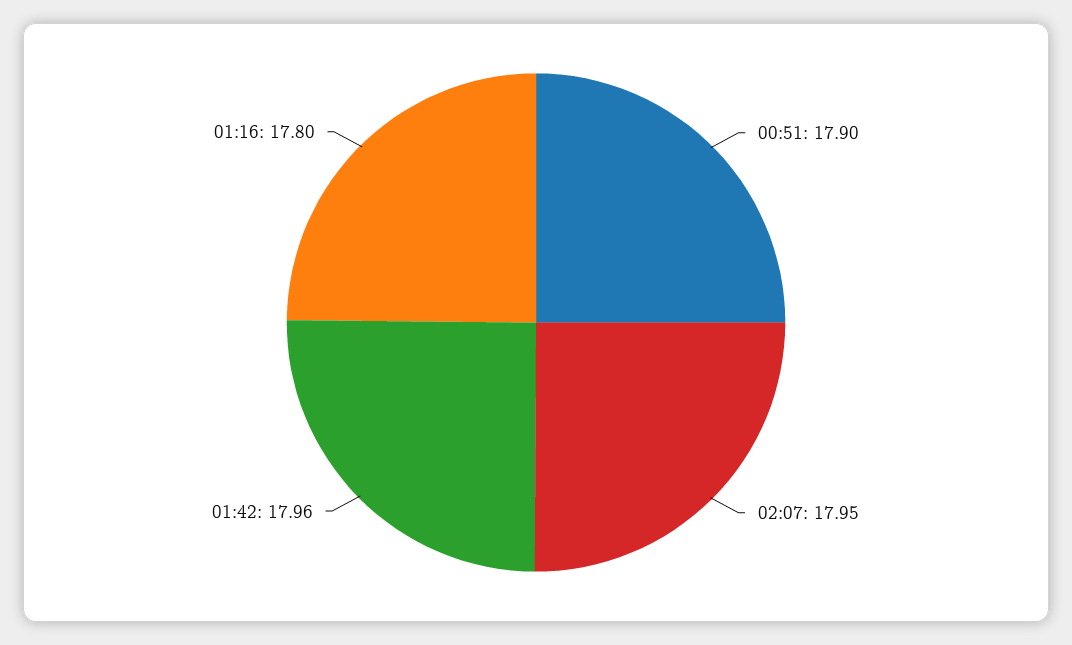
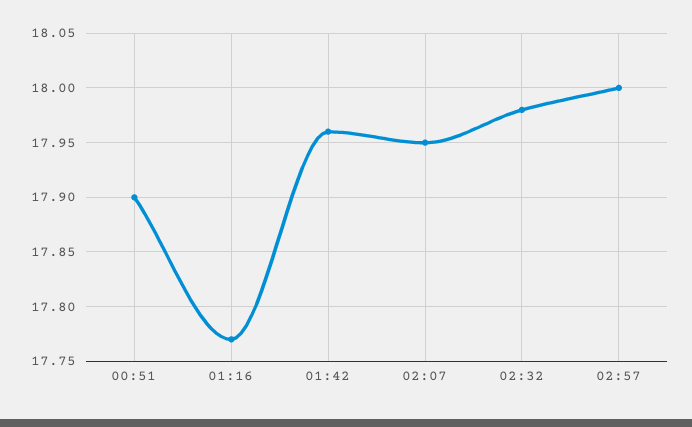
01:16: 17.8 -> 17.77
02:32: none -> 17.98
02:57: none -> 18

